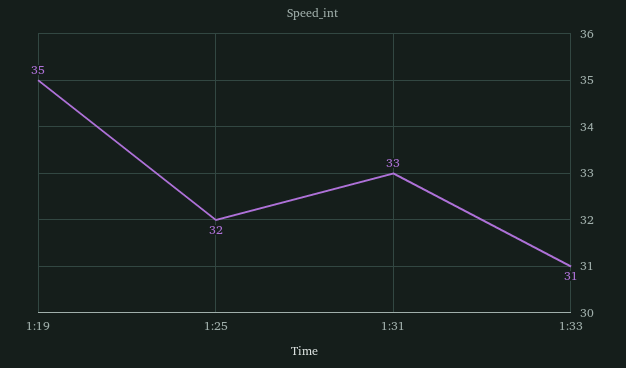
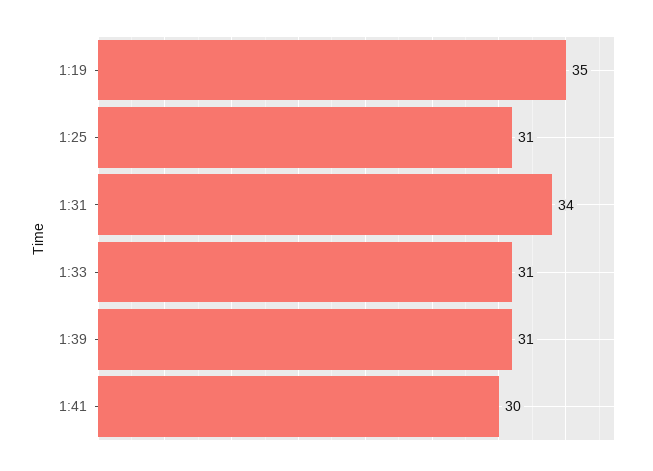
1:25: 32 -> 31
1:31: 33 -> 34
1:39: none -> 31
1:41: none -> 30

